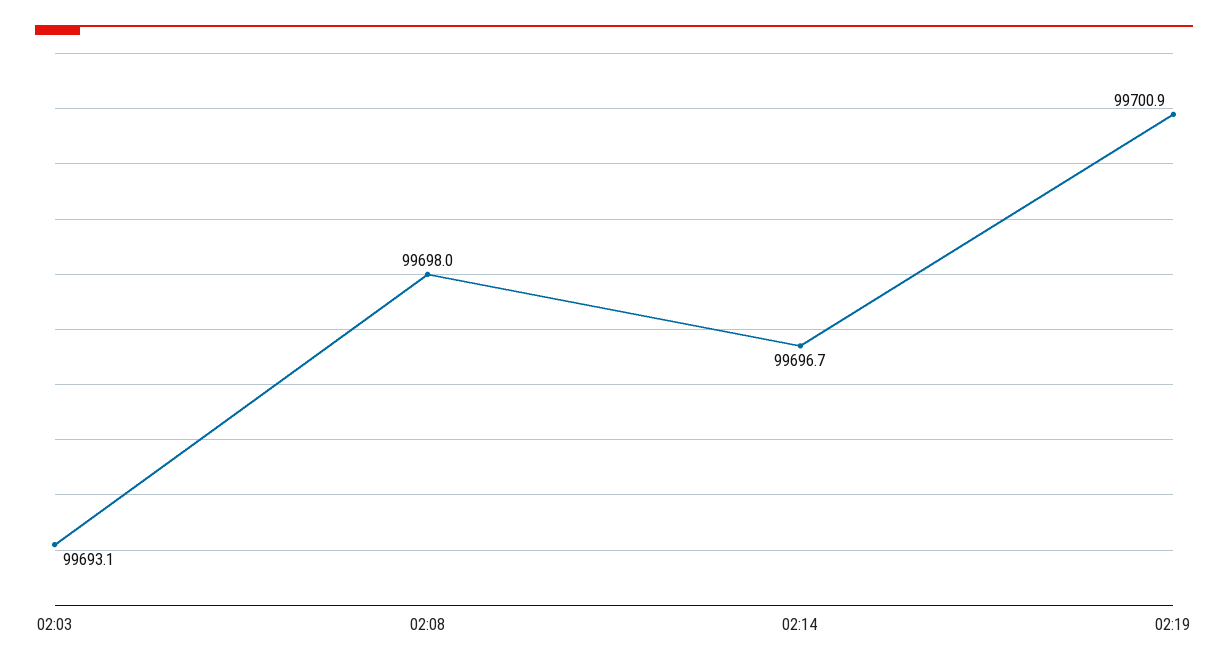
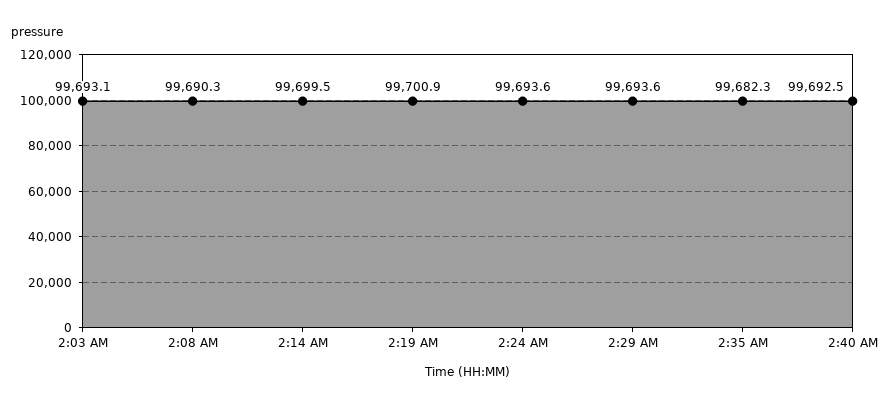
02:08: 99698 -> 99690.3
02:14: 99696.7 -> 99699.5
2:24 AM: none -> 99693.6
2:29 AM: none -> 99693.6
2:35 AM: none -> 99682.3
2:40 AM: none -> 99692.5

